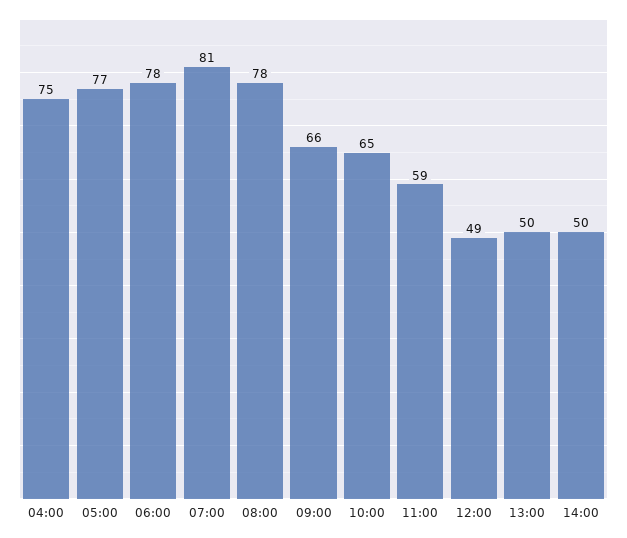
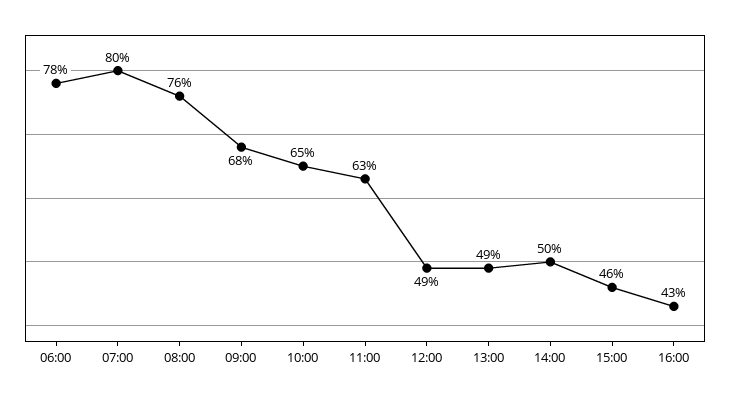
04:00: 75 -> none
05:00: 77 -> none
07:00: 81 -> 80
08:00: 78 -> 76
09:00: 66 -> 68
11:00: 59 -> 63
13:00: 50 -> 49
15:00: none -> 46
16:00: none -> 43

